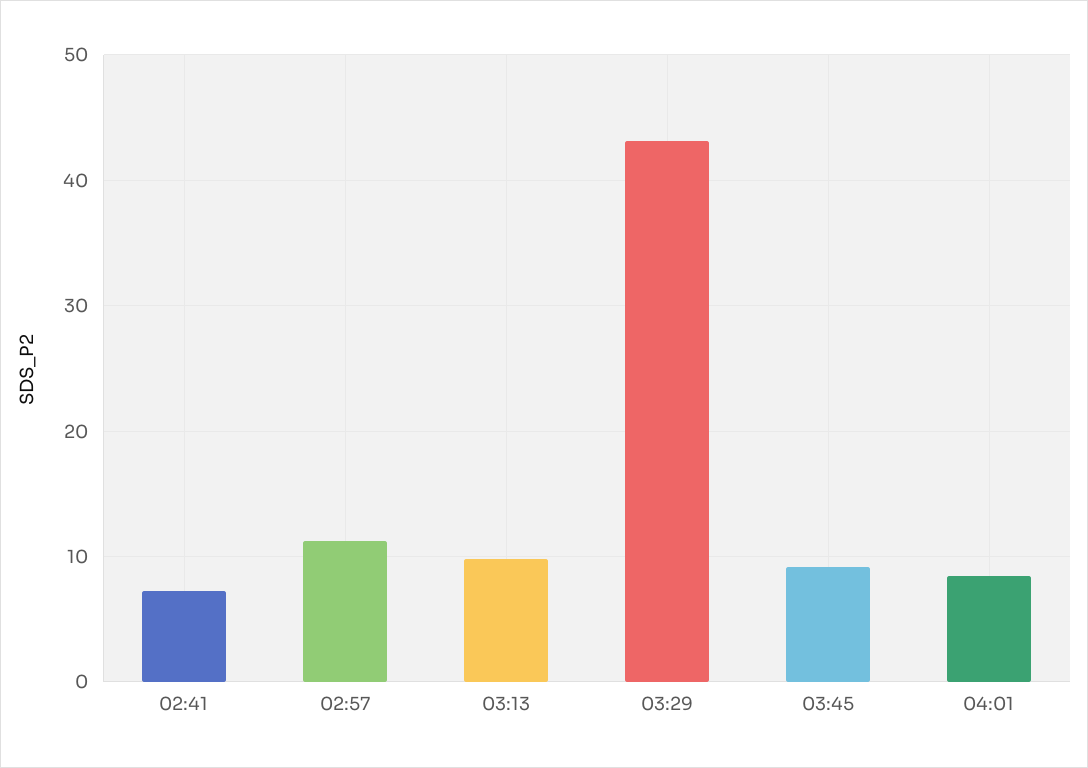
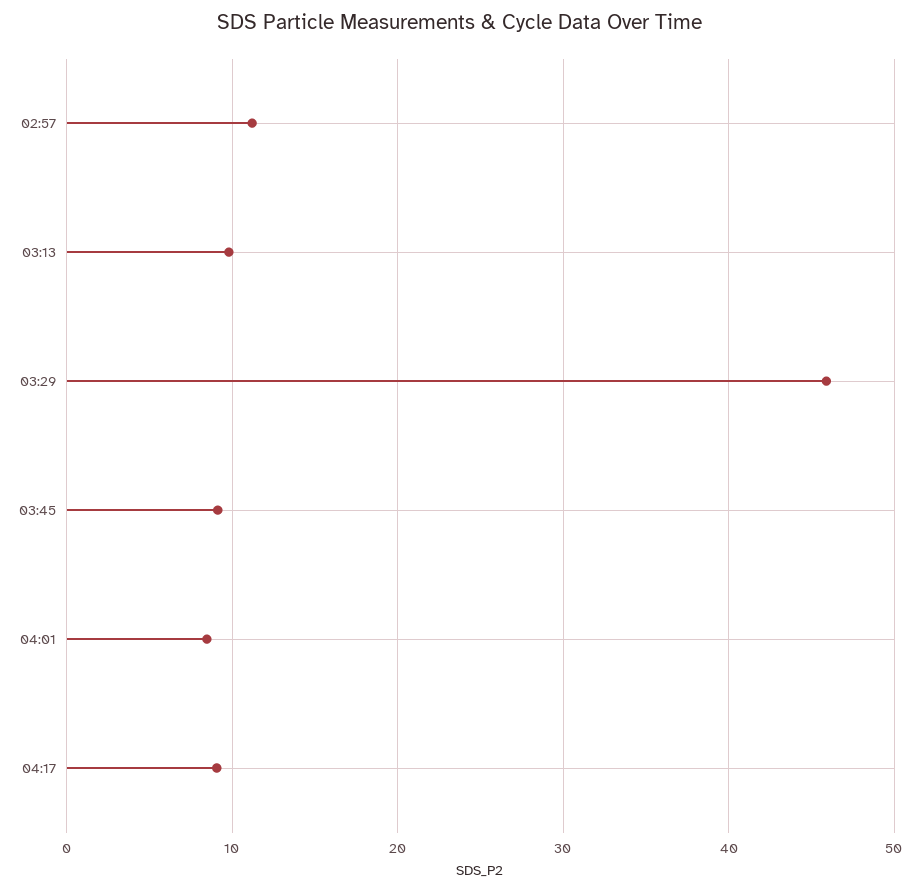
02:41: 7 -> none
03:29: 43 -> 46
04:17: none -> 9

